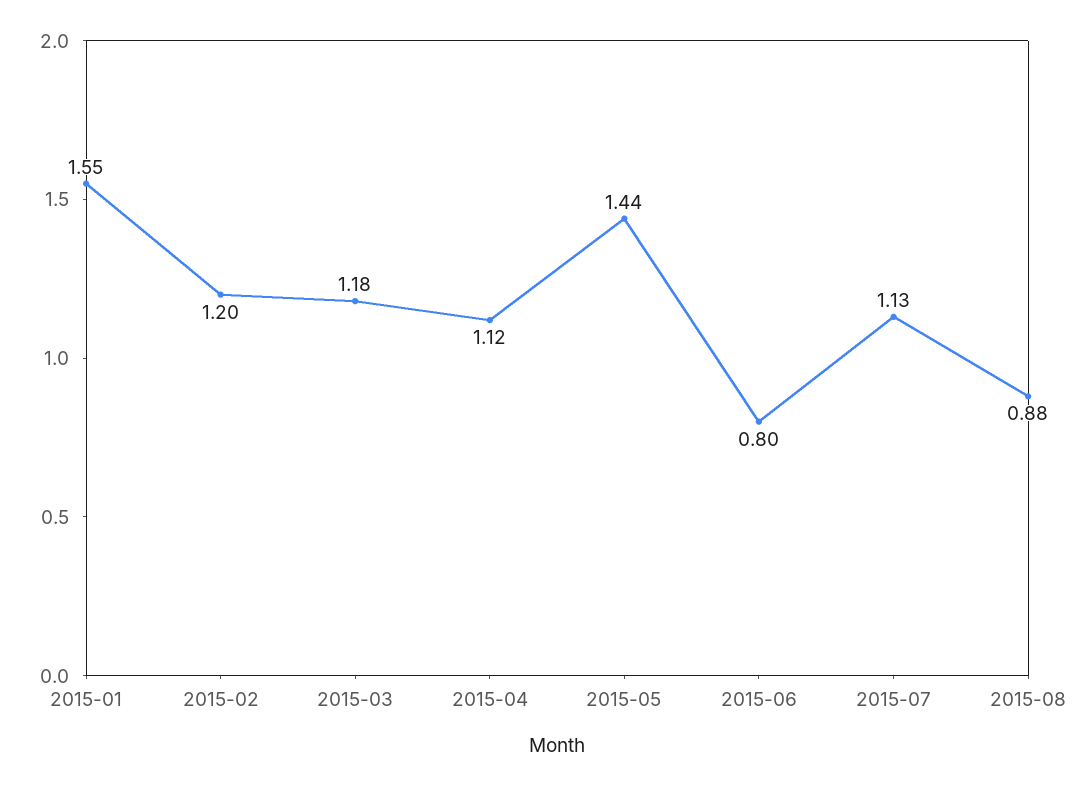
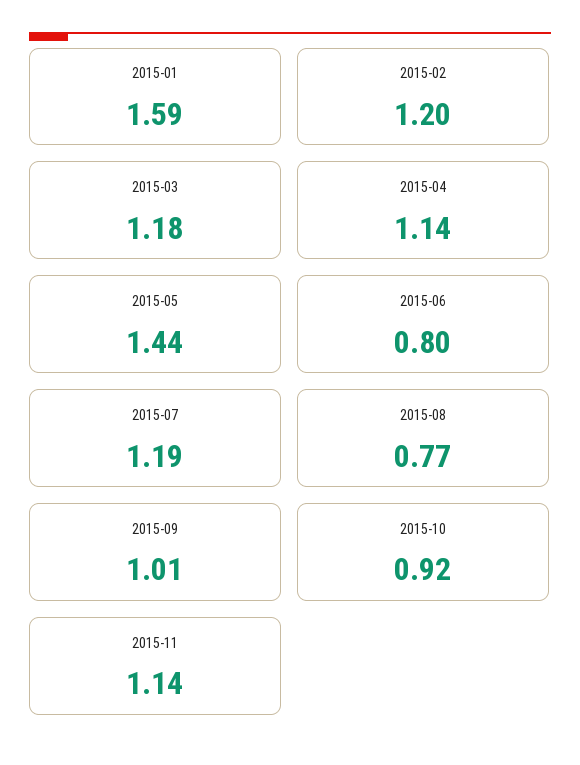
2015-01: 1.55 -> 1.59
2015-04: 1.12 -> 1.14
2015-07: 1.13 -> 1.19
2015-08: 0.88 -> 0.77
2015-09: none -> 1.01
2015-10: none -> 0.92
2015-11: none -> 1.14

